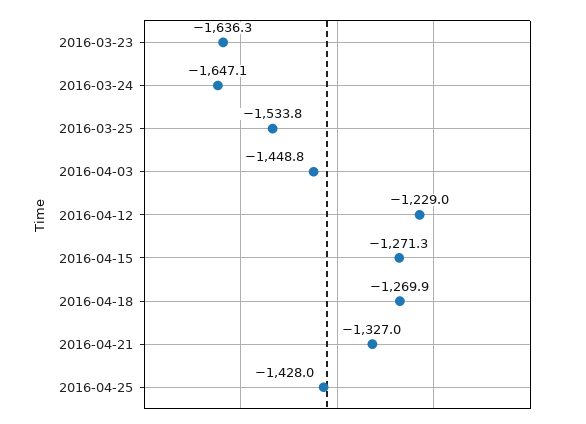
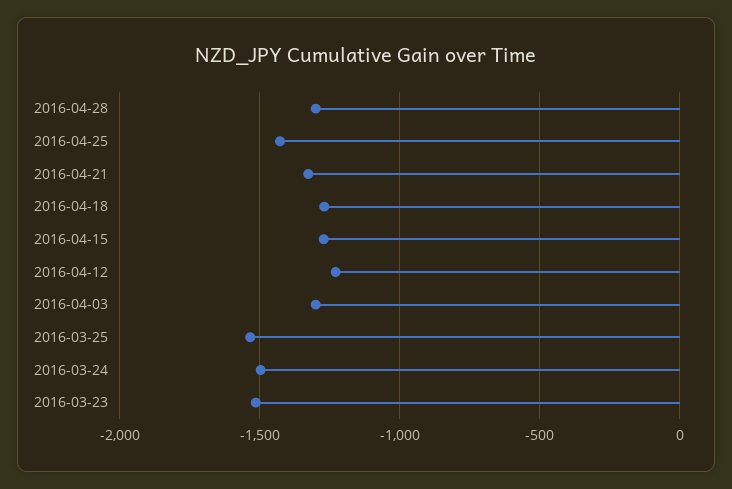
2016-03-23: -1636.3 -> -1500
2016-03-24: -1647.1 -> -1500
2016-04-03: -1448.8 -> -1300
2016-04-28: none -> -1300

